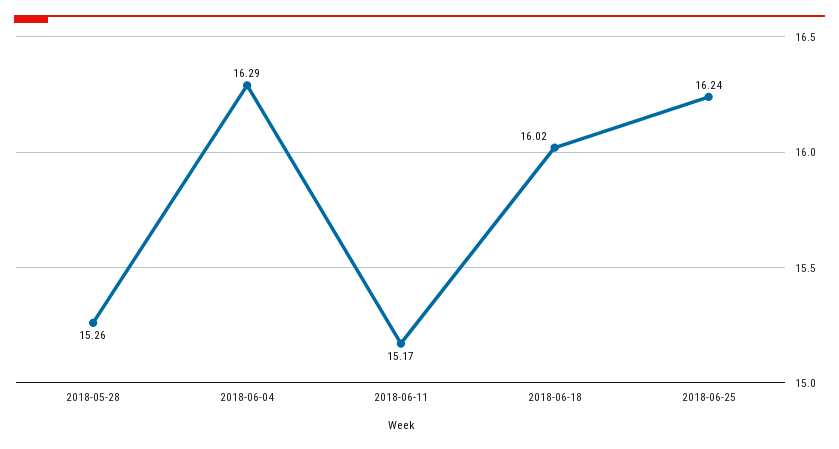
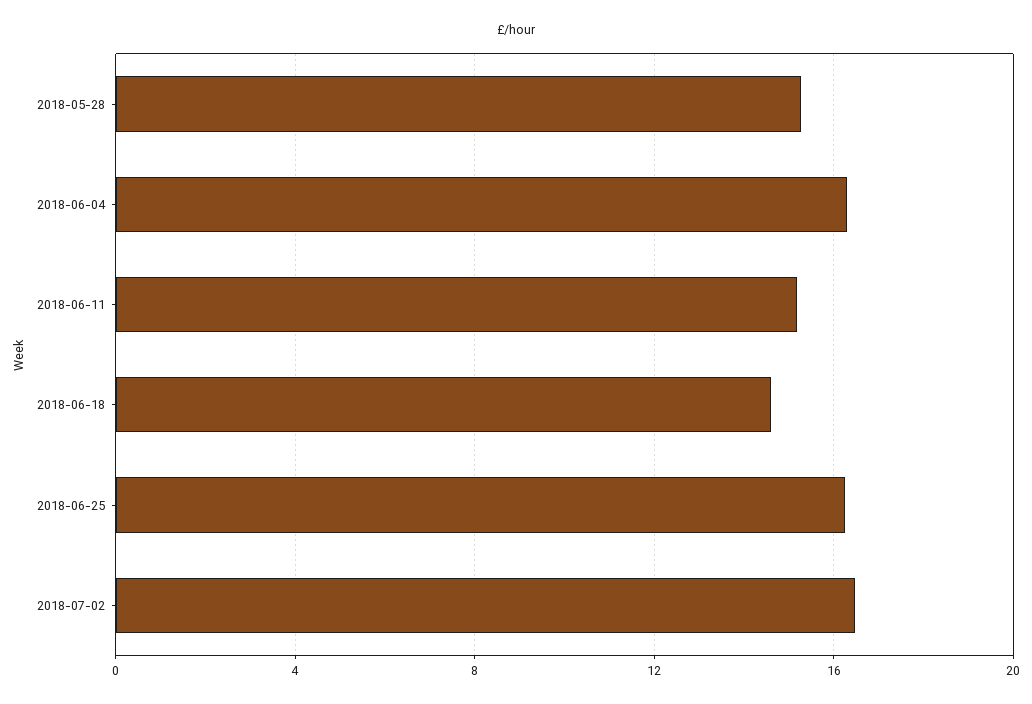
2018-06-18: 16.02 -> 14.5
2018-07-02: none -> 16.5

